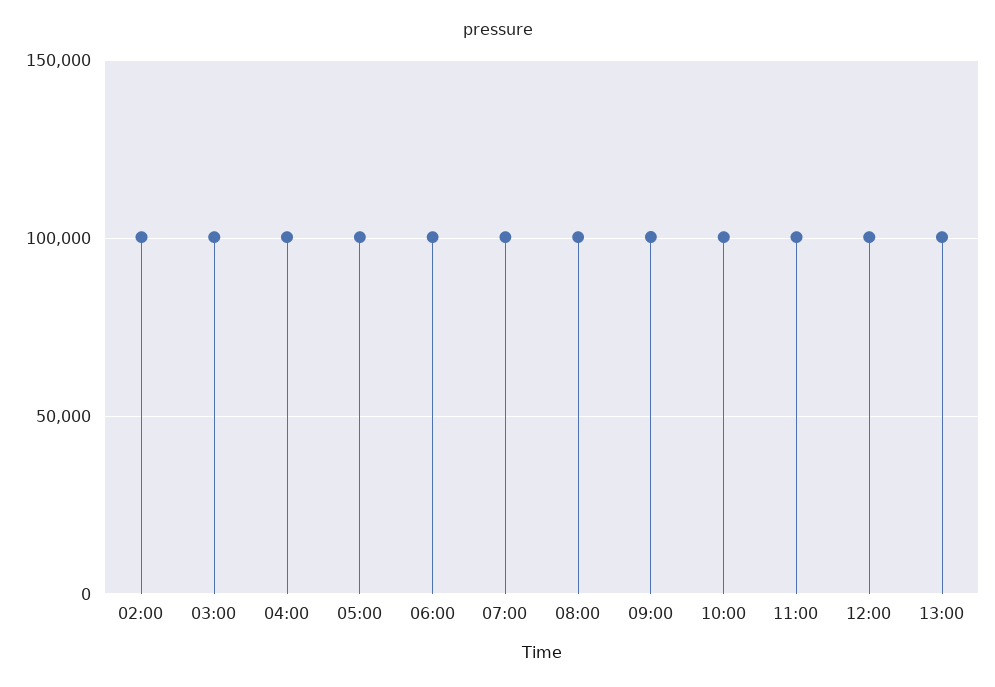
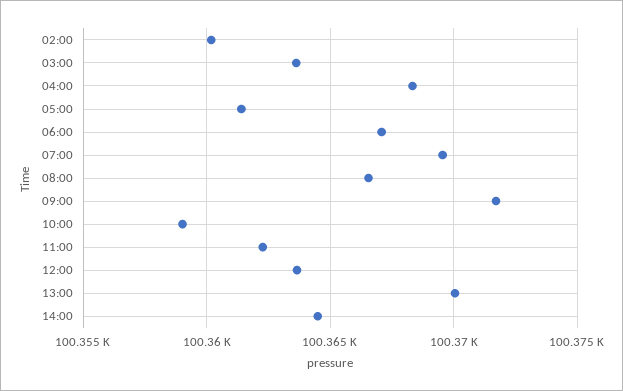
14:00: none -> 100364.5

